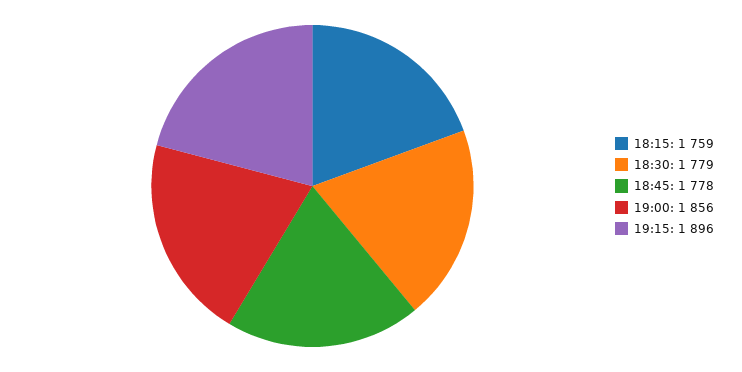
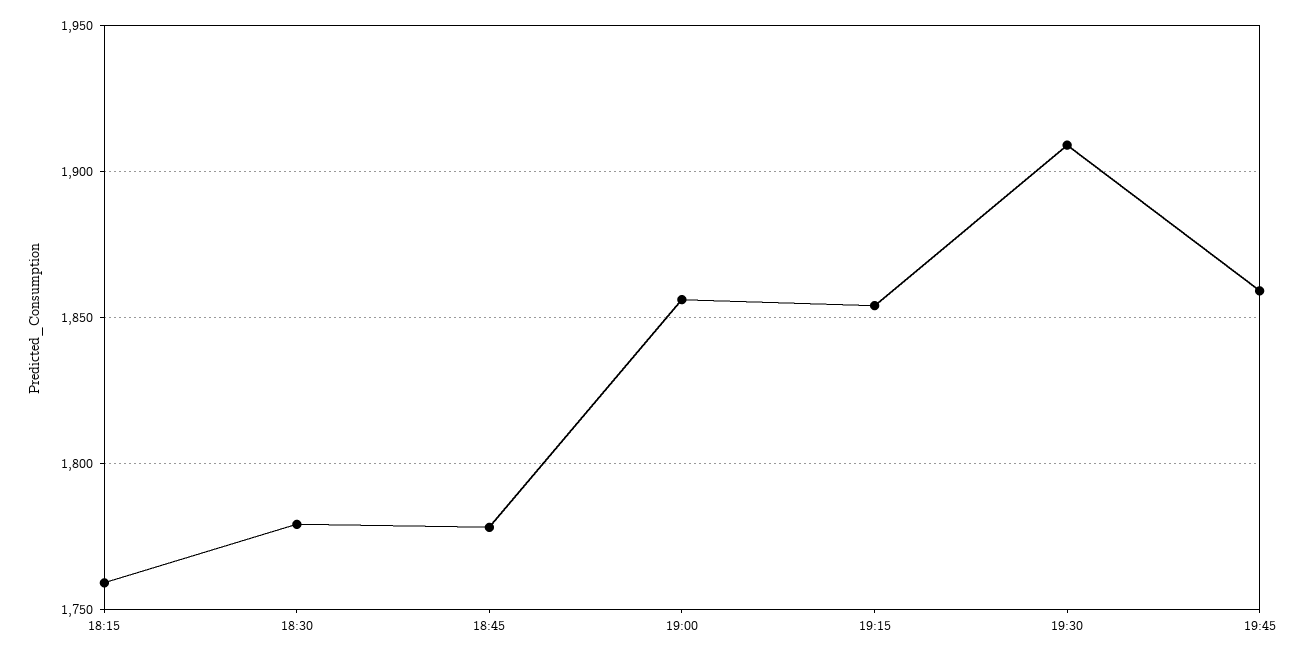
19:15: 1896 -> 1855
19:30: none -> 1910
19:45: none -> 1860

